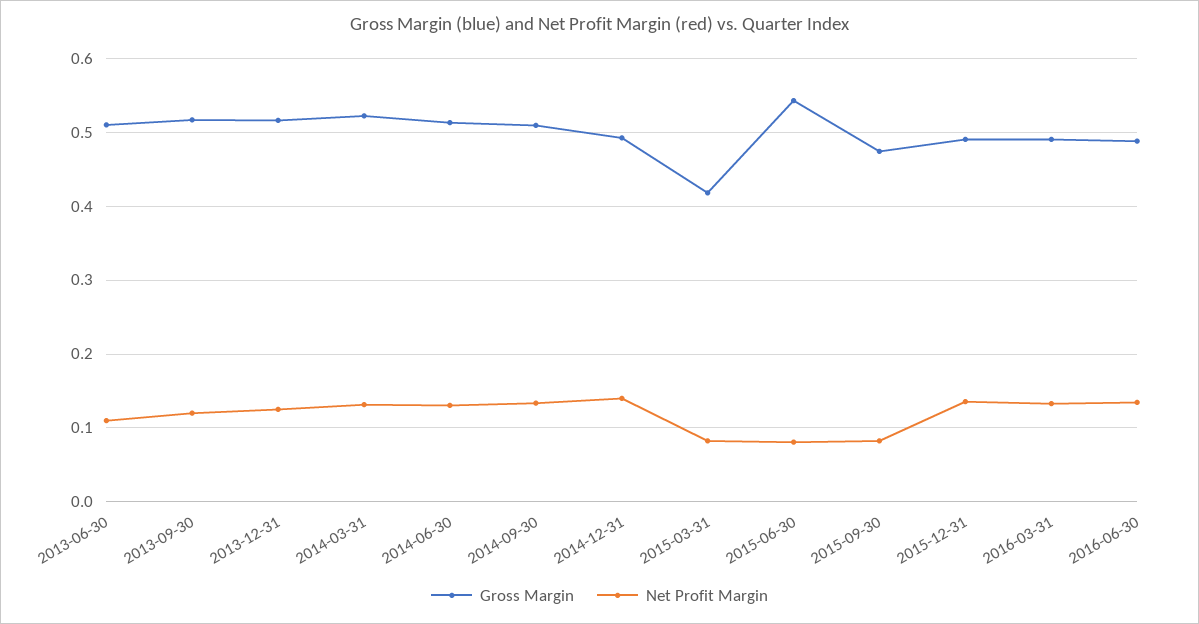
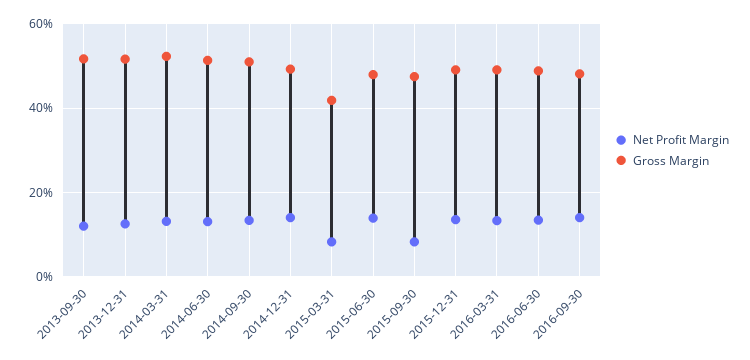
Gross Margin, 2013-06-30: 0.51 -> none
Net Profit Margin, 2013-06-30: 0.11 -> none
Gross Margin, 2015-06-30: 0.54 -> 0.48
Net Profit Margin, 2015-06-30: 0.08 -> 0.14
Net Profit Margin, 2016-09-30: none -> 0.14
Gross Margin, 2016-09-30: none -> 0.48

